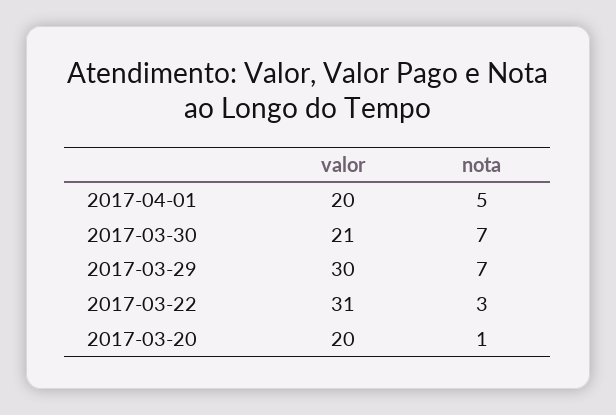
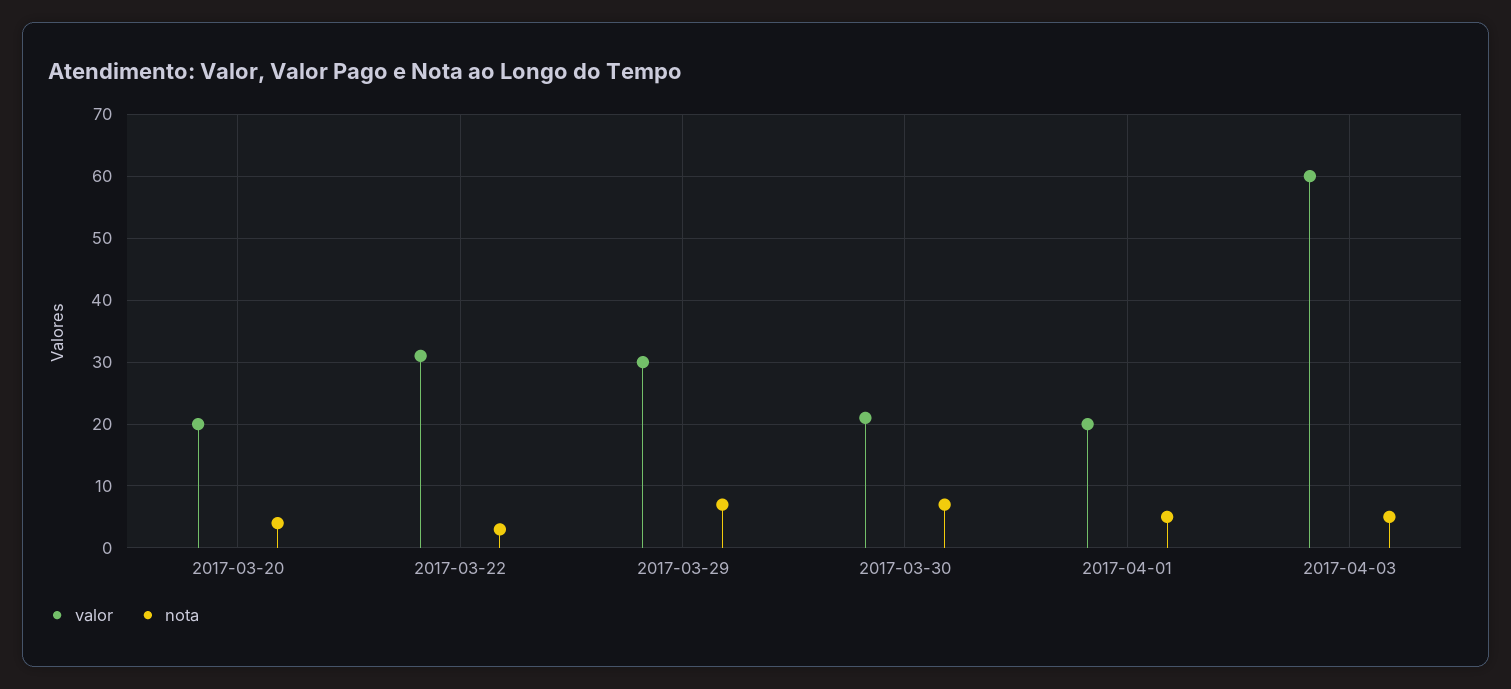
nota, 2017-03-20: 1 -> 4
valor, 2017-04-03: none -> 60
nota, 2017-04-03: none -> 5

